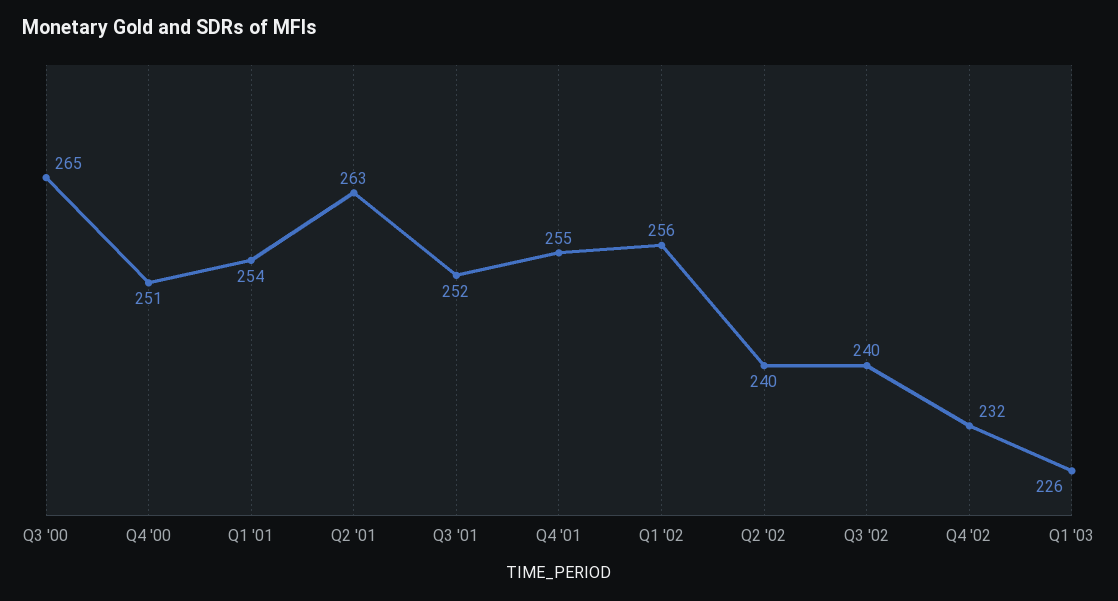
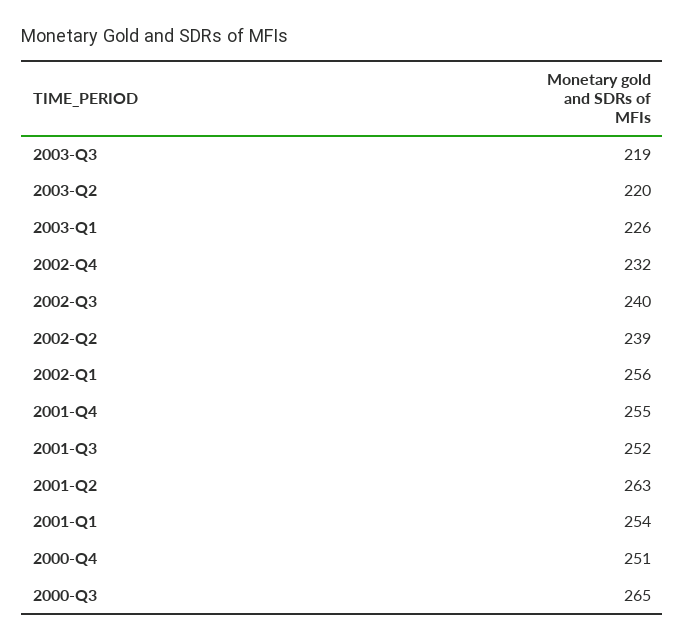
Q2 '02: 240 -> 239
2003-Q3: none -> 219
2003-Q2: none -> 220

